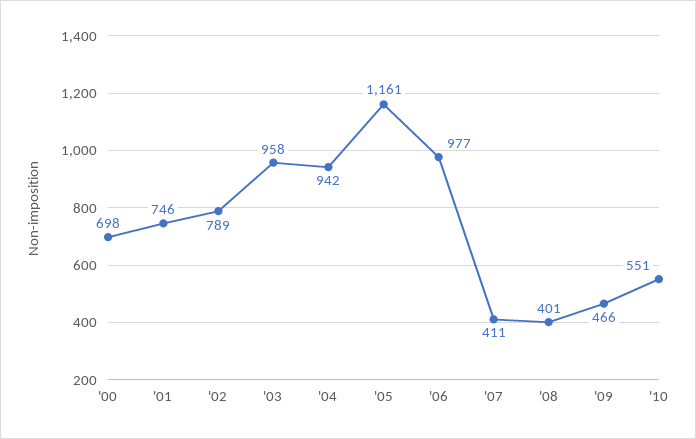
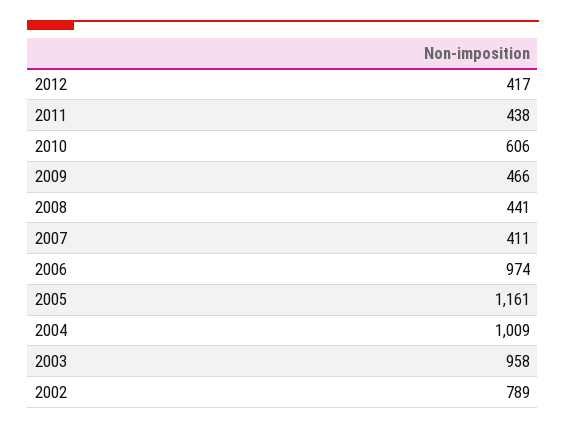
'00: 698 -> none
'01: 746 -> none
'04: 942 -> 1009
'06: 977 -> 974
'08: 401 -> 441
'10: 551 -> 606
2012: none -> 417
2011: none -> 438

